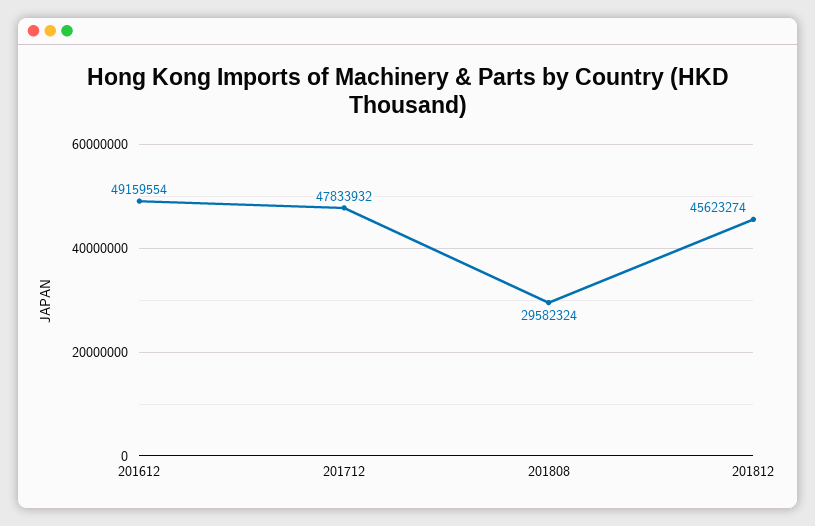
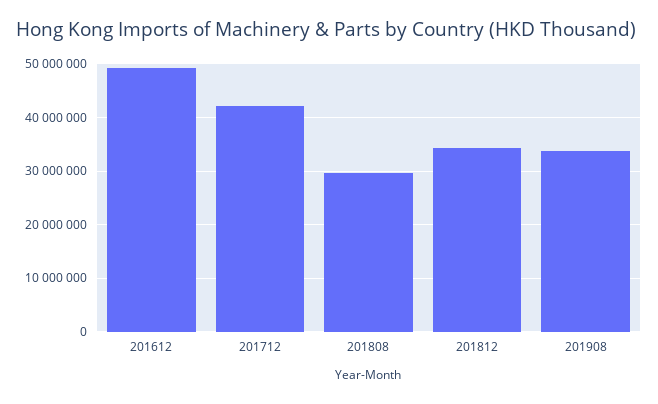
201712: 47833932 -> 42000000
201812: 45623274 -> 34000000
201908: none -> 34000000

